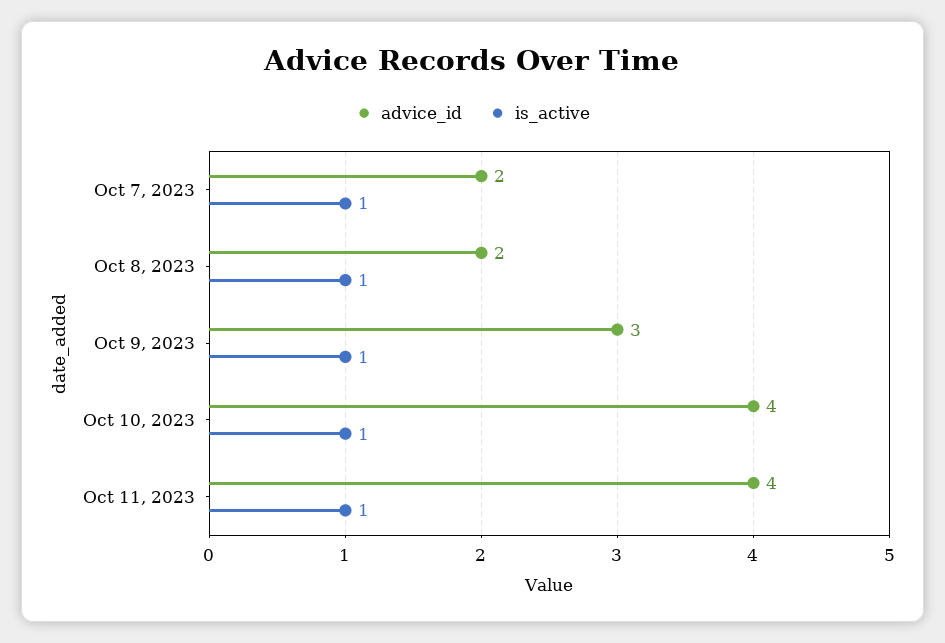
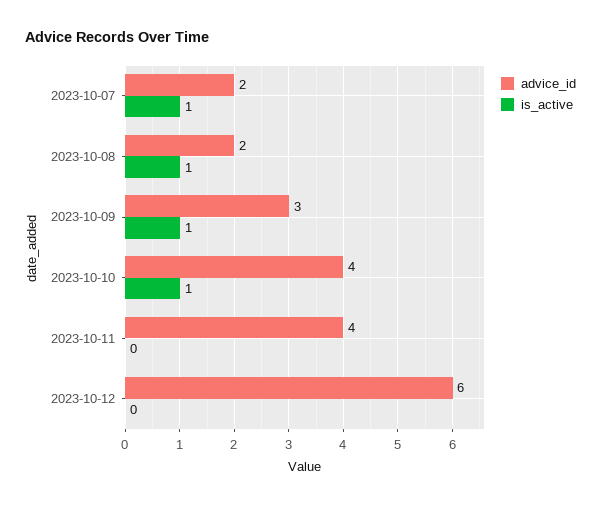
is_active, Oct 11, 2023: 1 -> 0
advice_id, 2023-10-12: none -> 6
is_active, 2023-10-12: none -> 0

